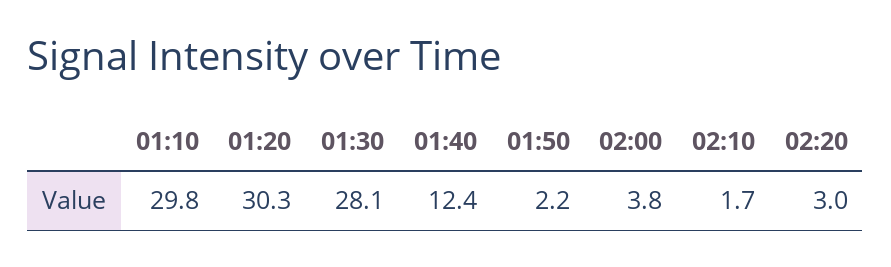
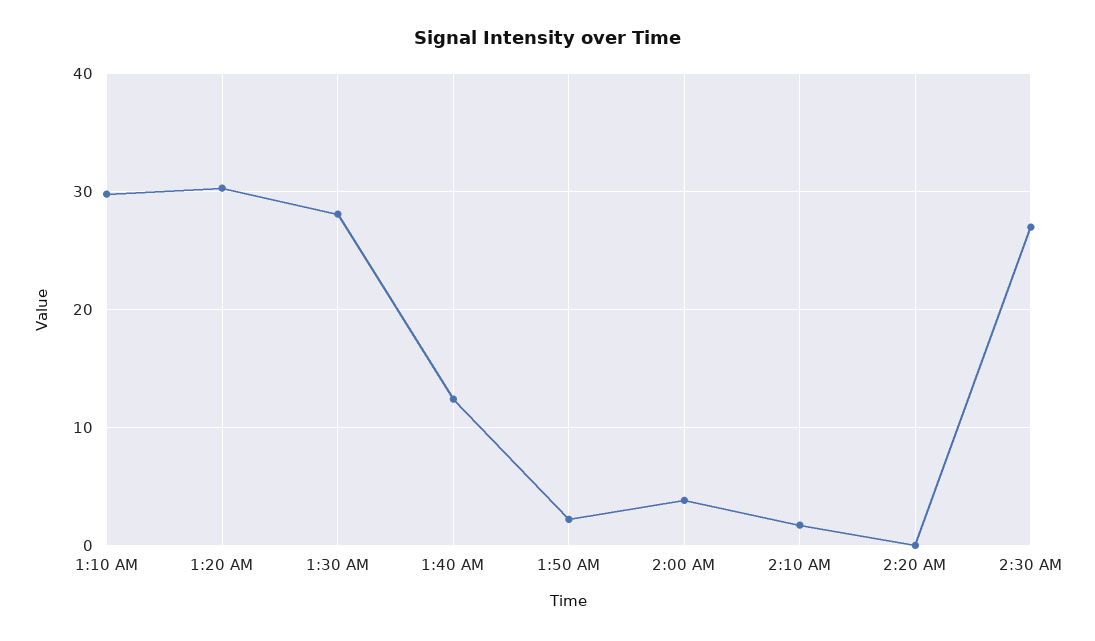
02:20: 3 -> 0
2:30 AM: none -> 27

